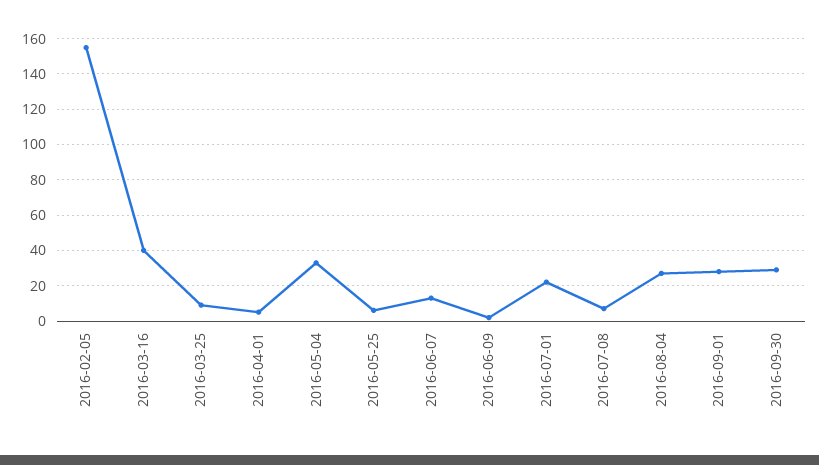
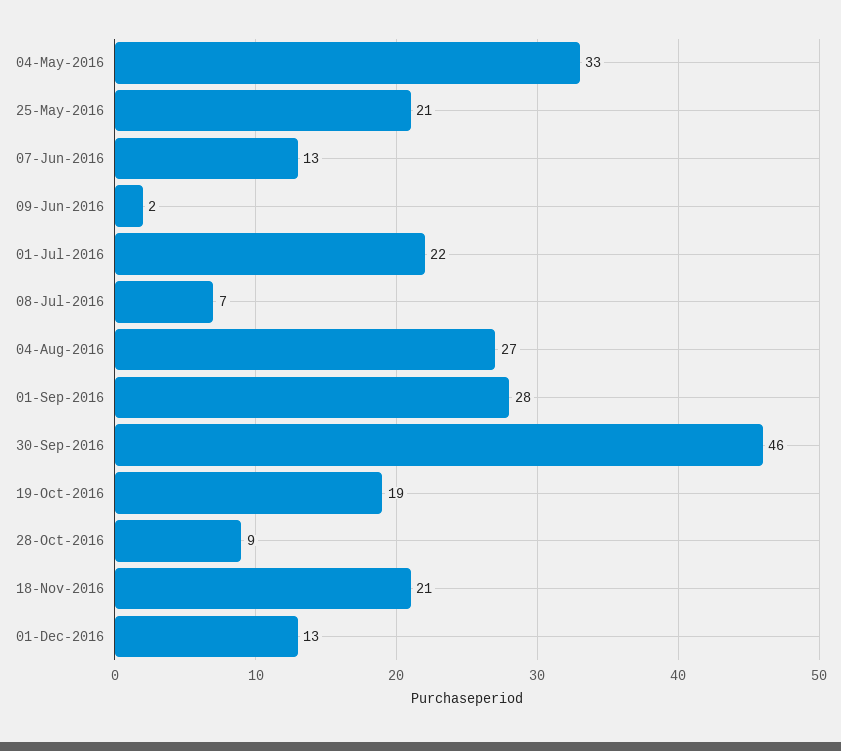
2016-02-05: 155 -> none
2016-03-16: 40 -> none
2016-03-25: 10 -> none
2016-04-01: 5 -> none
2016-05-25: 5 -> 21
2016-09-30: 30 -> 46
19-Oct-2016: none -> 19
28-Oct-2016: none -> 9
18-Nov-2016: none -> 21
01-Dec-2016: none -> 13

